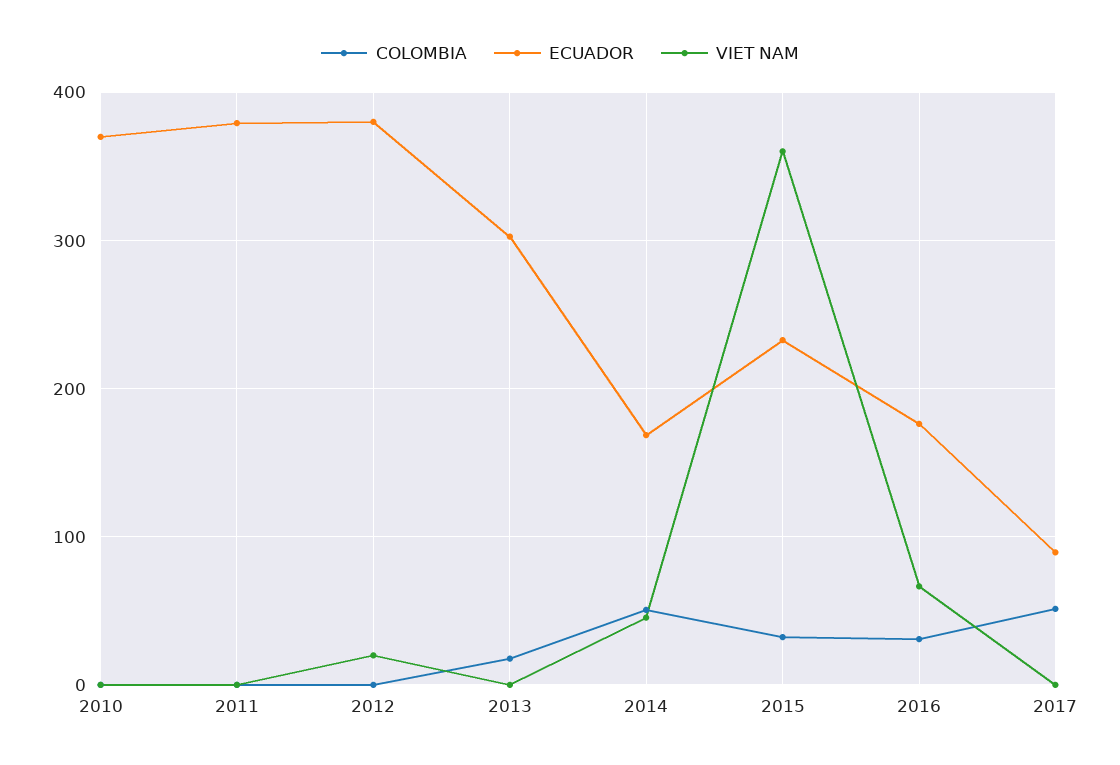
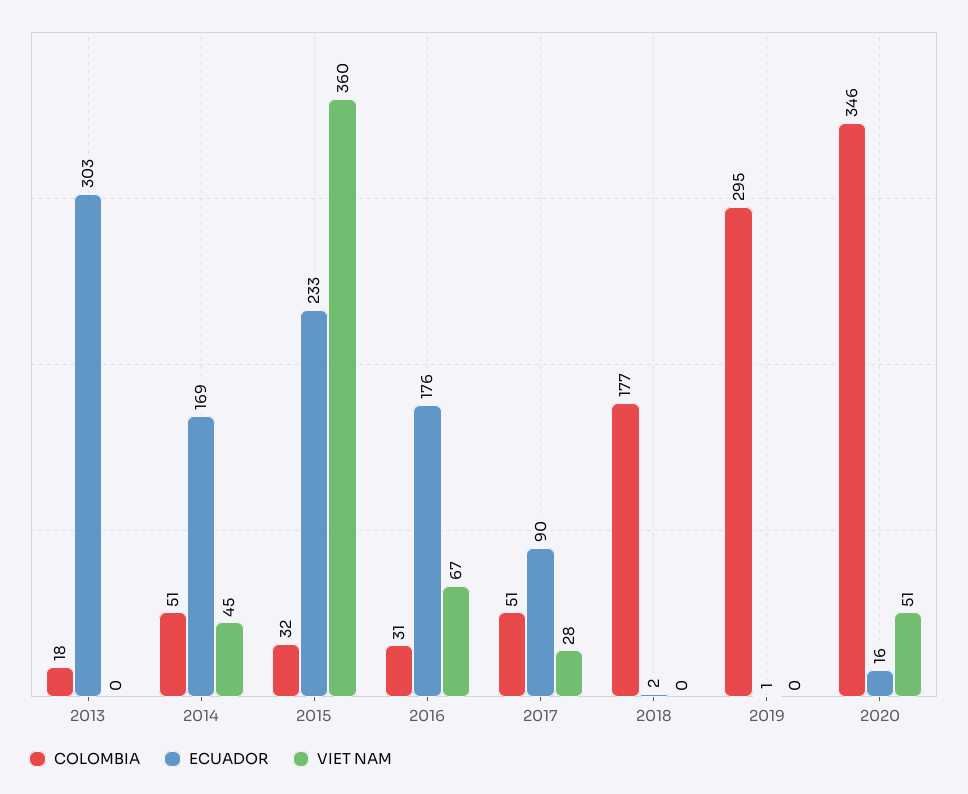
COLOMBIA, 2010: 0 -> none
ECUADOR, 2010: 370 -> none
VIET NAM, 2010: 0 -> none
COLOMBIA, 2011: 0 -> none
ECUADOR, 2011: 380 -> none
VIET NAM, 2011: 0 -> none
COLOMBIA, 2012: 0 -> none
ECUADOR, 2012: 380 -> none
VIET NAM, 2012: 20 -> none
VIET NAM, 2017: 0 -> 28
COLOMBIA, 2018: none -> 177
ECUADOR, 2018: none -> 2
VIET NAM, 2018: none -> 0
COLOMBIA, 2019: none -> 295
ECUADOR, 2019: none -> 1
VIET NAM, 2019: none -> 0
COLOMBIA, 2020: none -> 346
ECUADOR, 2020: none -> 16
VIET NAM, 2020: none -> 51

